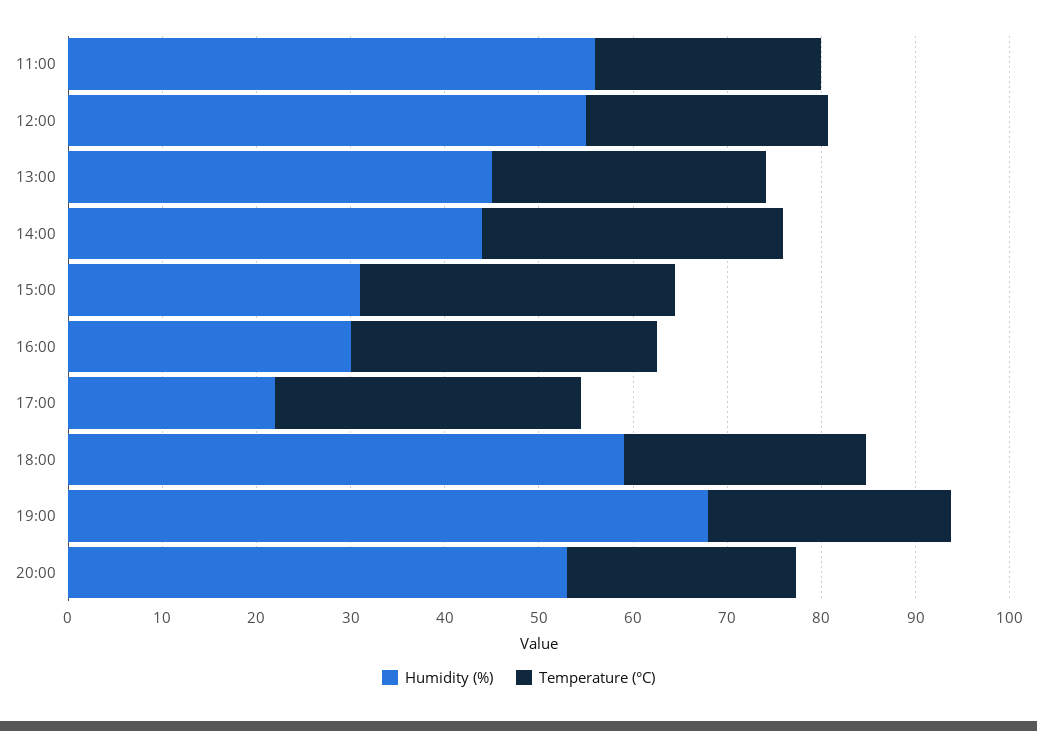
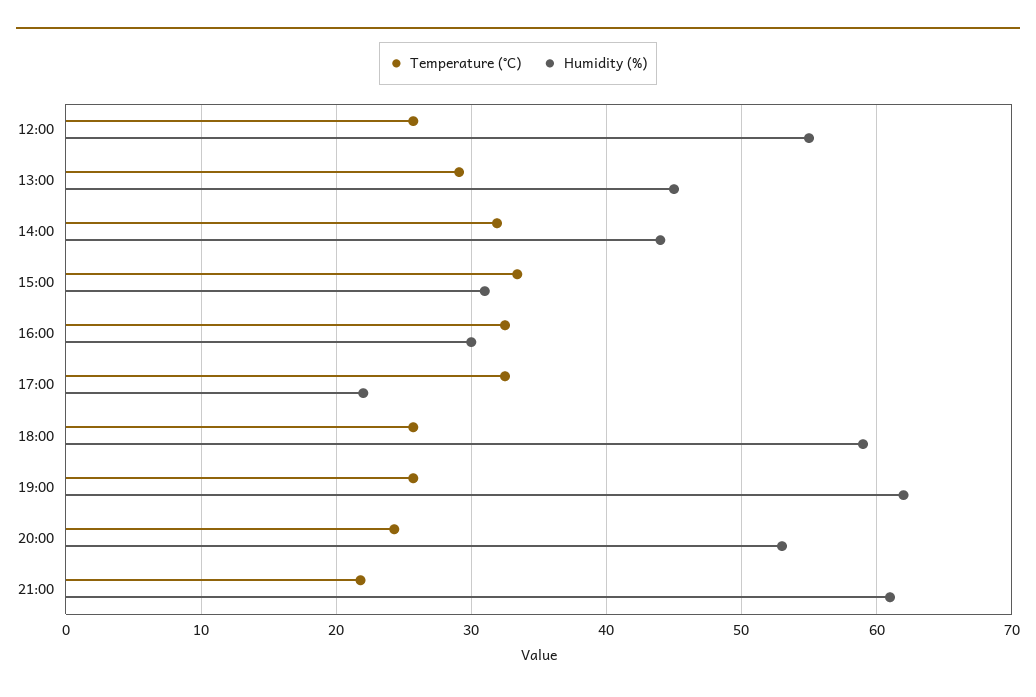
Humidity (%), 11:00: 56 -> none
Temperature (°C), 11:00: 24 -> none
Humidity (%), 19:00: 68 -> 62
Temperature (°C), 21:00: none -> 22
Humidity (%), 21:00: none -> 61

